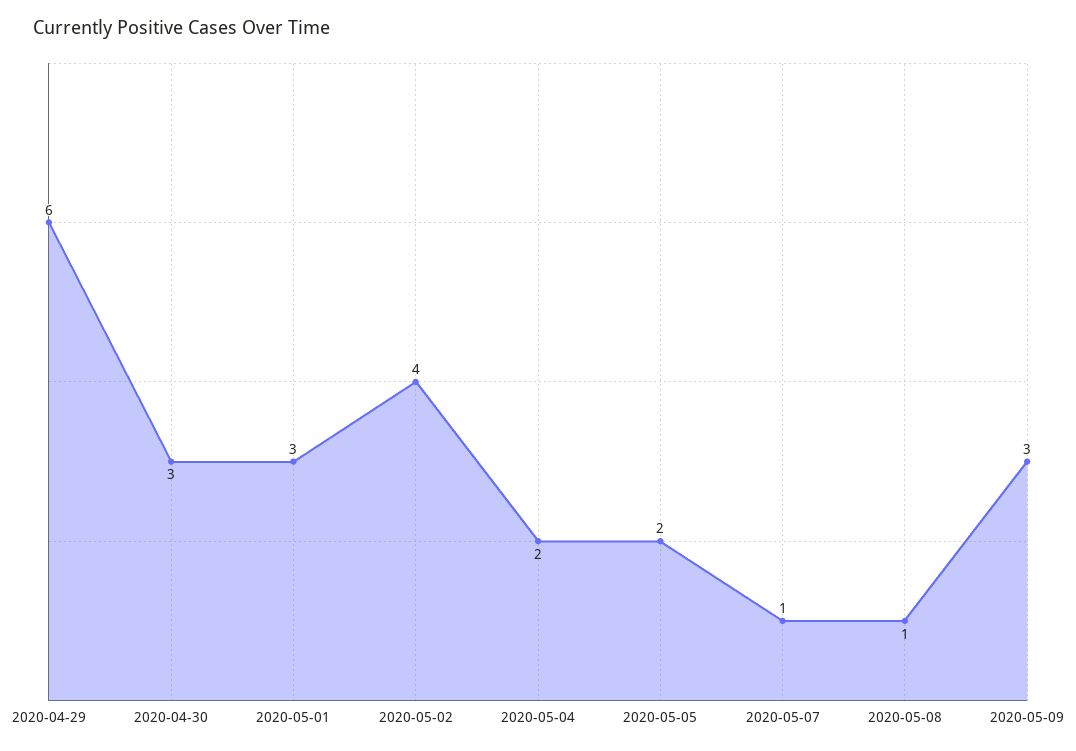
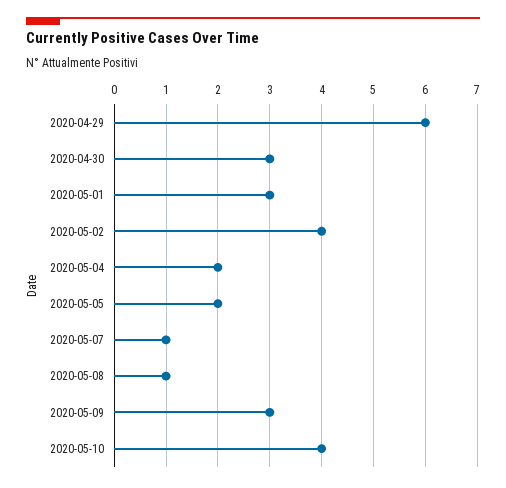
2020-05-10: none -> 4

